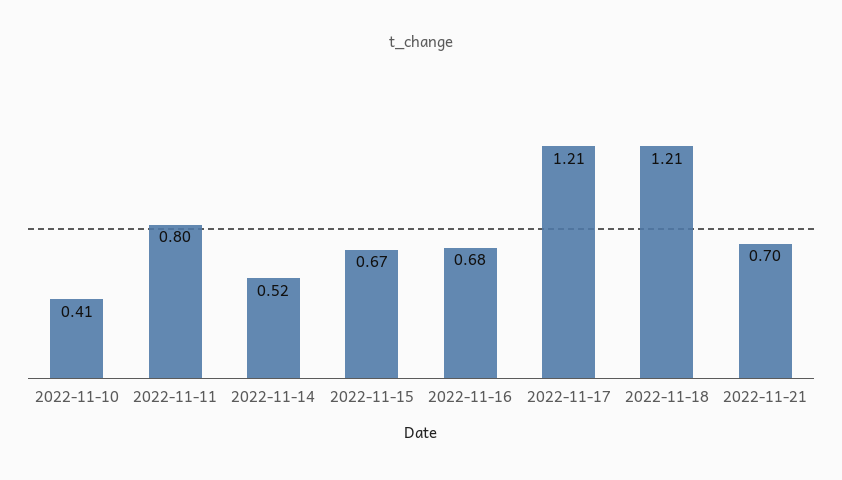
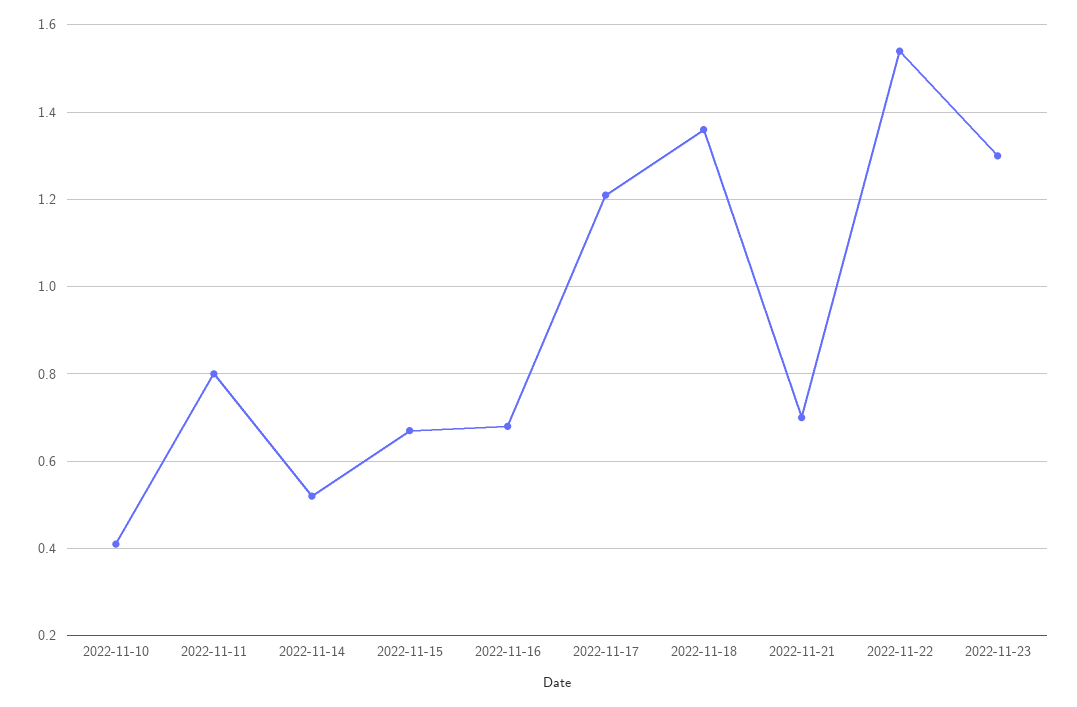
2022-11-18: 1.21 -> 1.35
2022-11-22: none -> 1.55
2022-11-23: none -> 1.3

